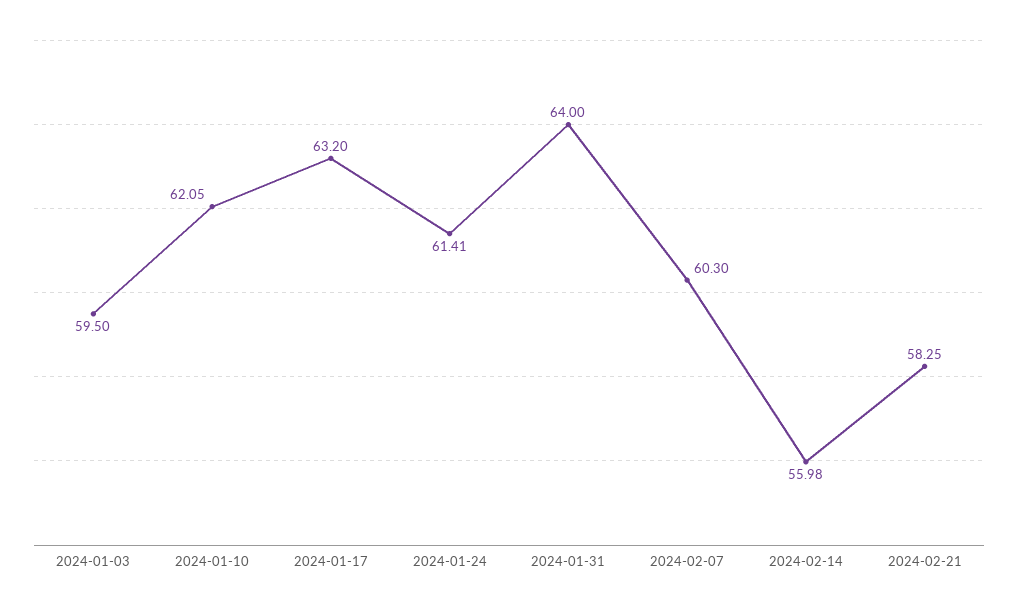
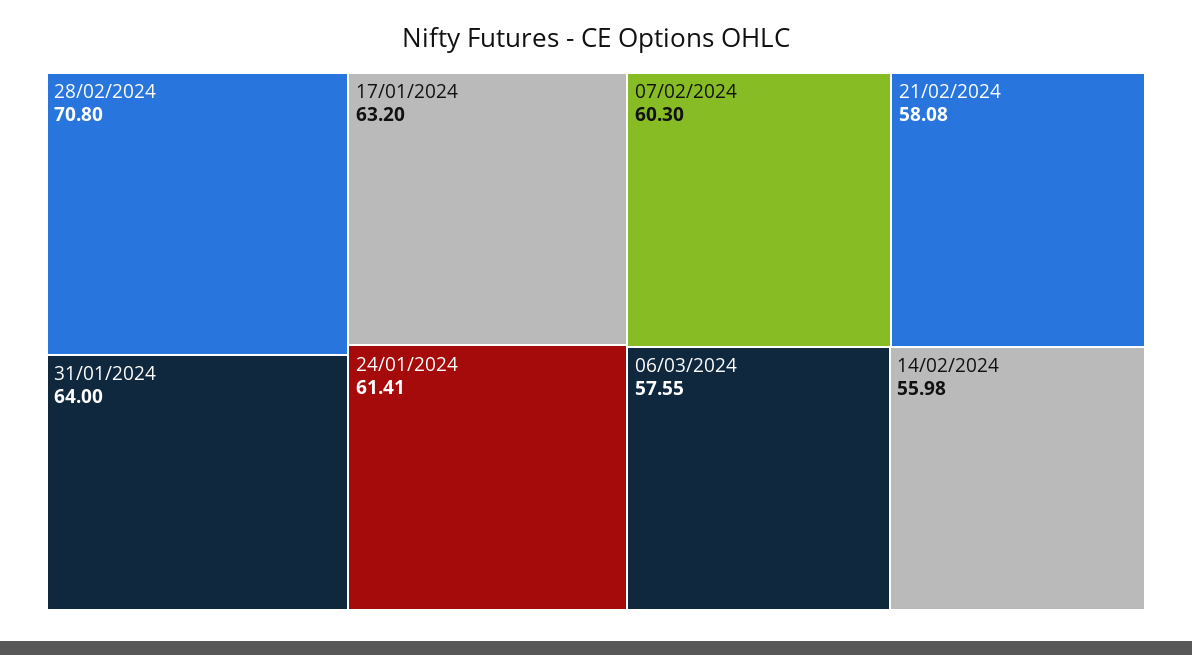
2024-01-03: 59.5 -> none
2024-01-10: 62.05 -> none
2024-02-21: 58.25 -> 58.08
28/02/2024: none -> 70.8
06/03/2024: none -> 57.55

